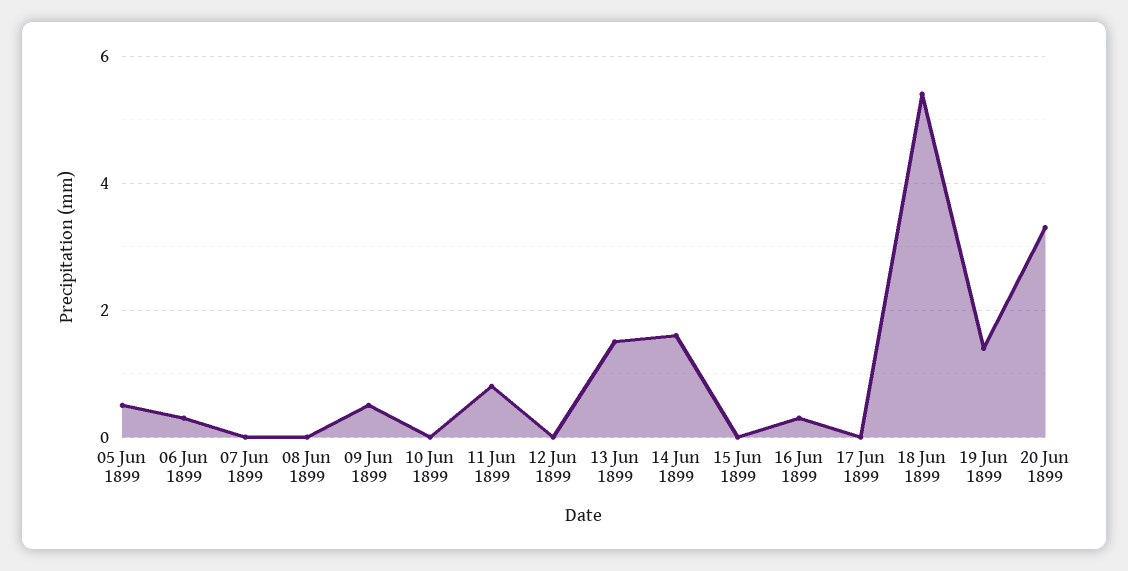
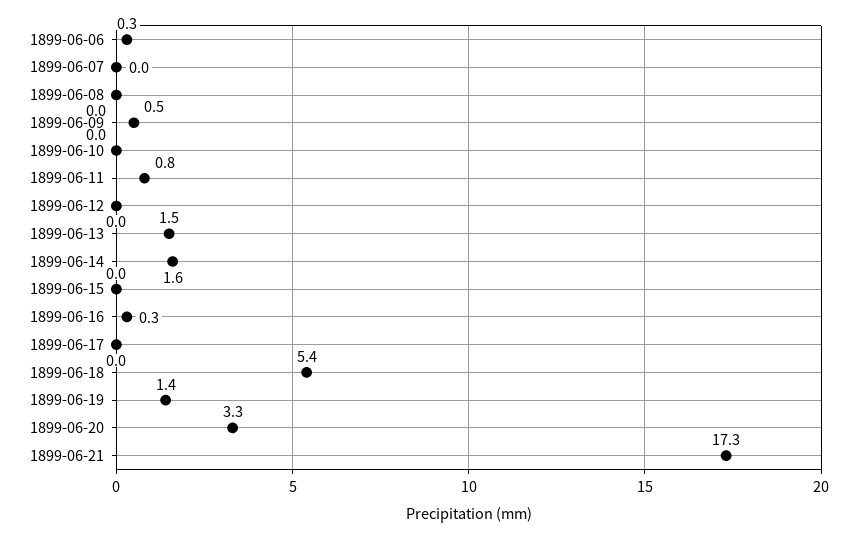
05 Jun 1899: 0.5 -> none
1899-06-21: none -> 17.3

